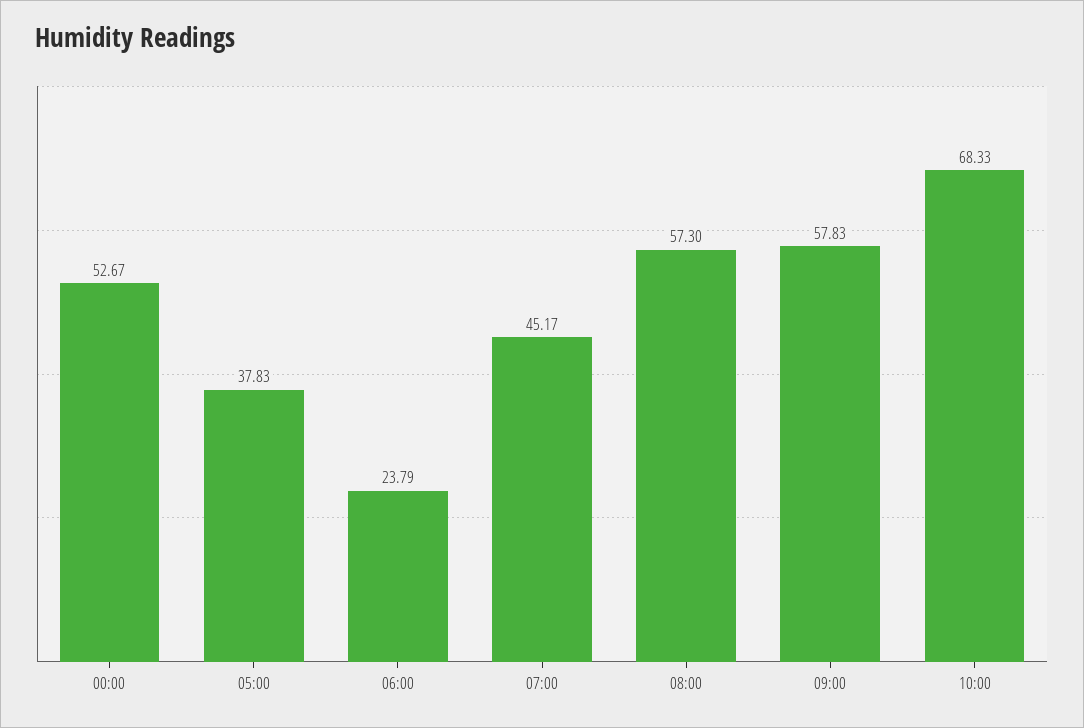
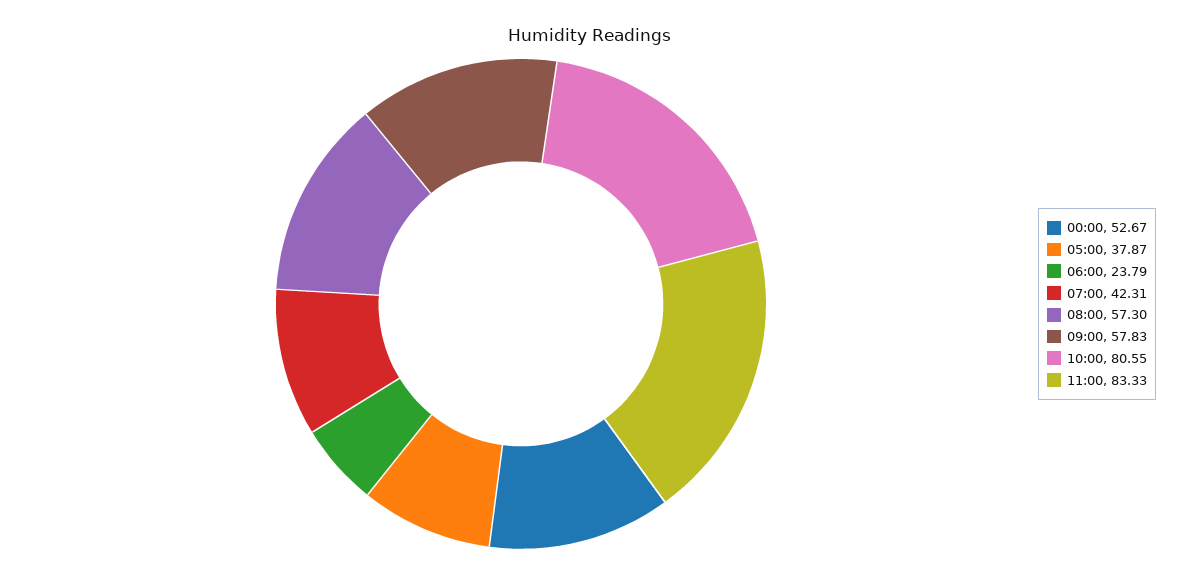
05:00: 37.83 -> 37.87
07:00: 45.17 -> 42.31
10:00: 68.33 -> 80.55
11:00: none -> 83.33

